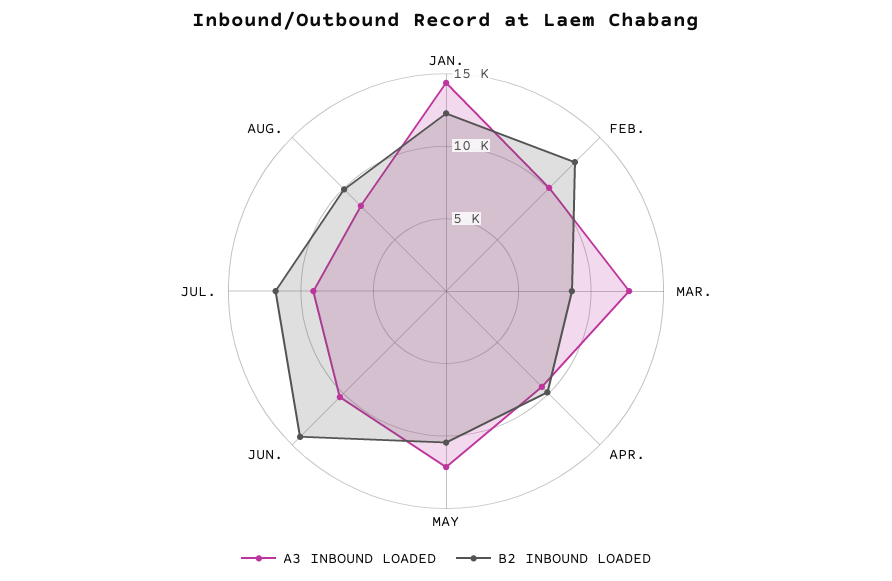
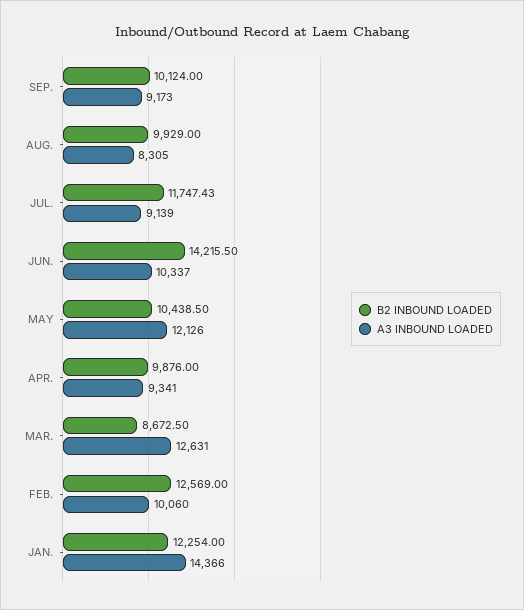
B2 INBOUND LOADED, SEP.: none -> 10124
A3 INBOUND LOADED, SEP.: none -> 9173

